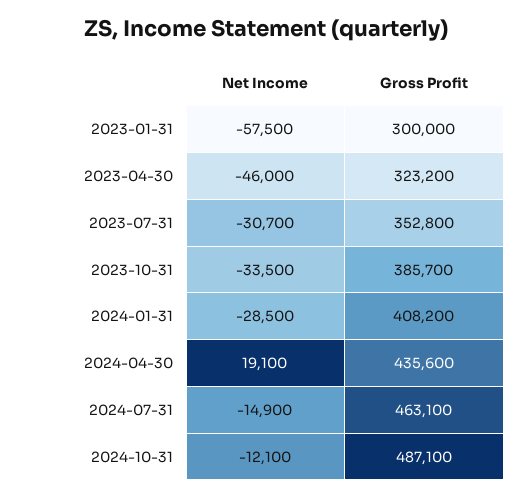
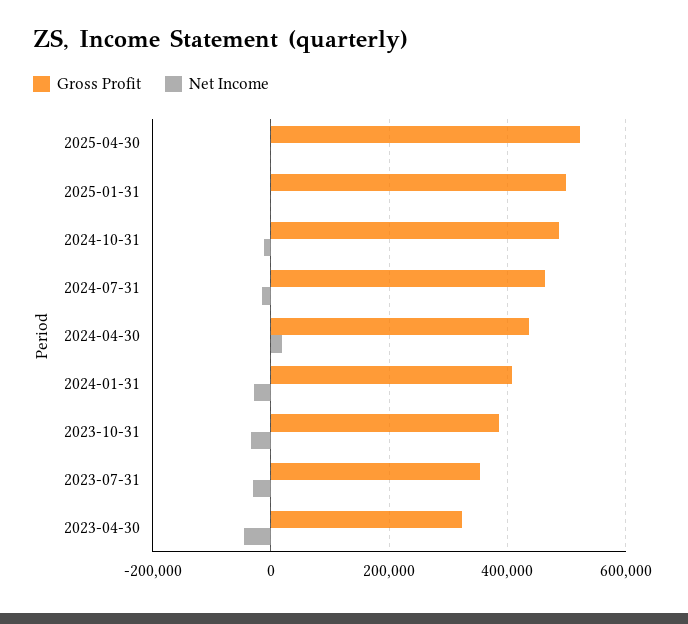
Net Income, 2023-01-31: -57500 -> none
Gross Profit, 2023-01-31: 300000 -> none
Gross Profit, 2025-04-30: none -> 520000
Net Income, 2025-04-30: none -> 0
Gross Profit, 2025-01-31: none -> 500000
Net Income, 2025-01-31: none -> 0

